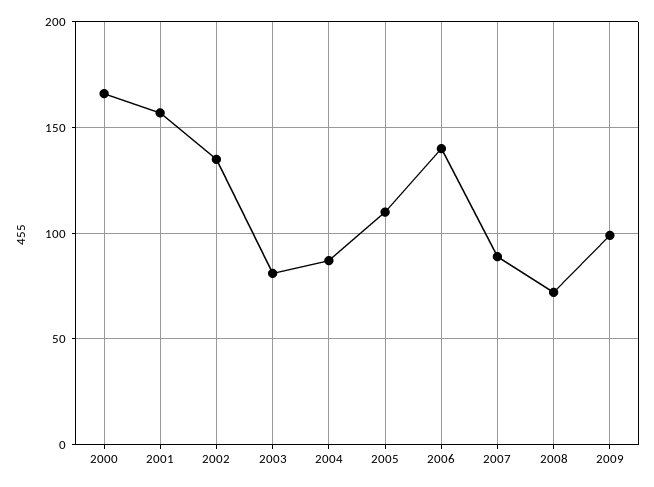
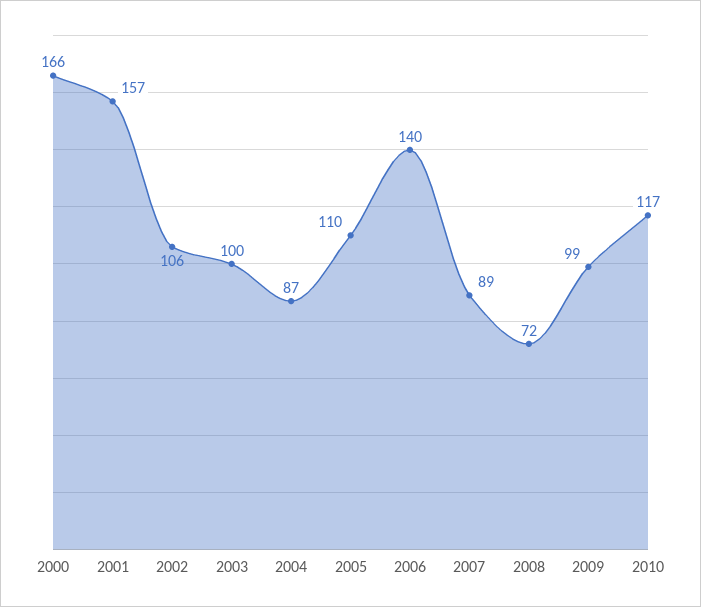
2002: 135 -> 106
2003: 80 -> 100
2010: none -> 117

